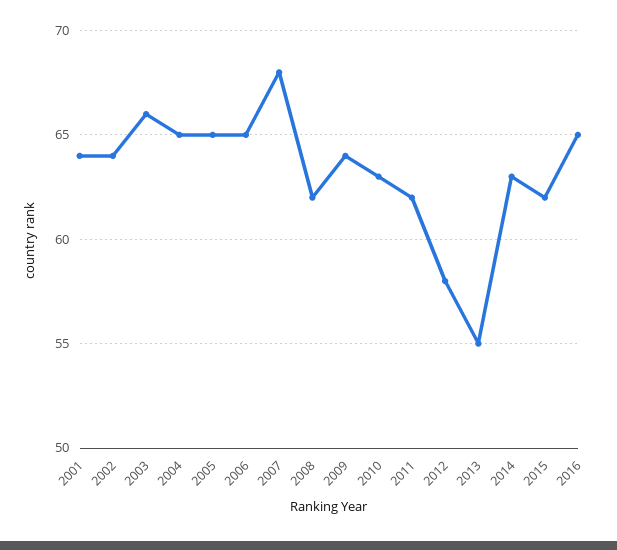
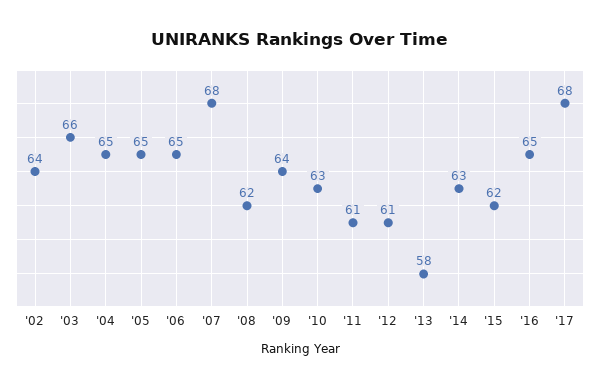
2001: 64 -> none
2011: 62 -> 61
2012: 58 -> 61
2013: 55 -> 58
'17: none -> 68

